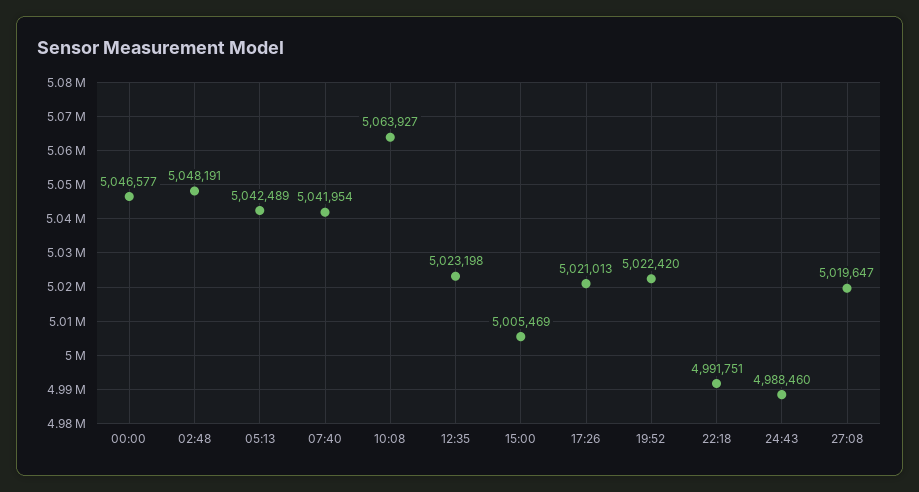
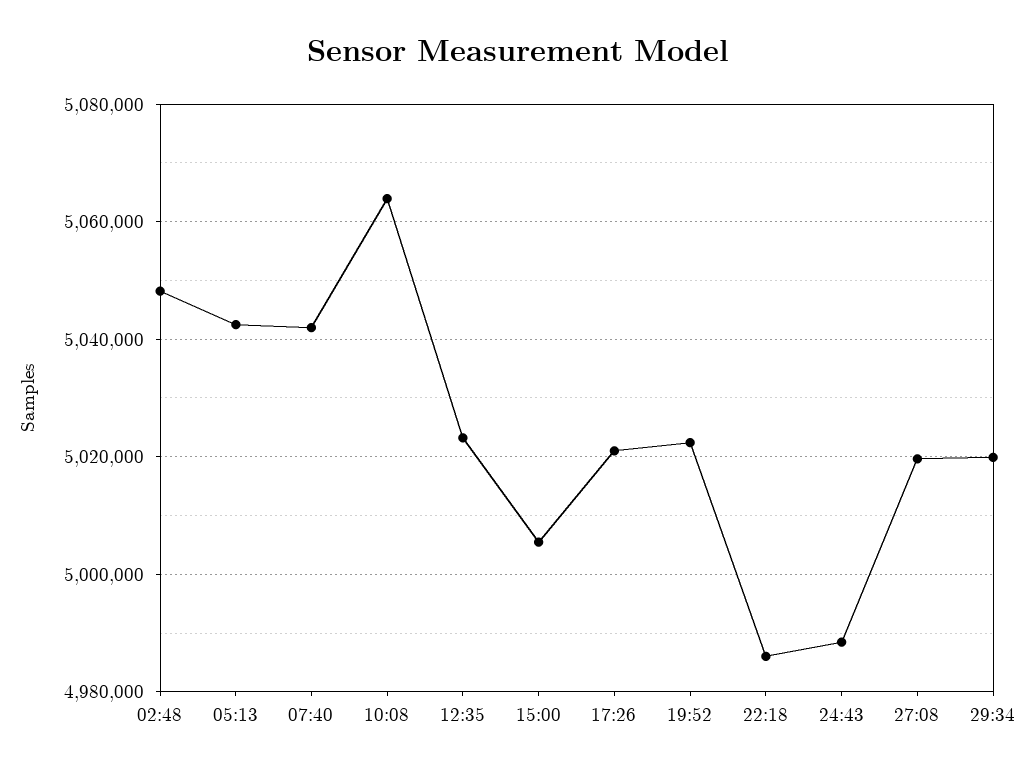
00:00: 5046577 -> none
22:18: 4991751 -> 4986000
29:34: none -> 5020000

